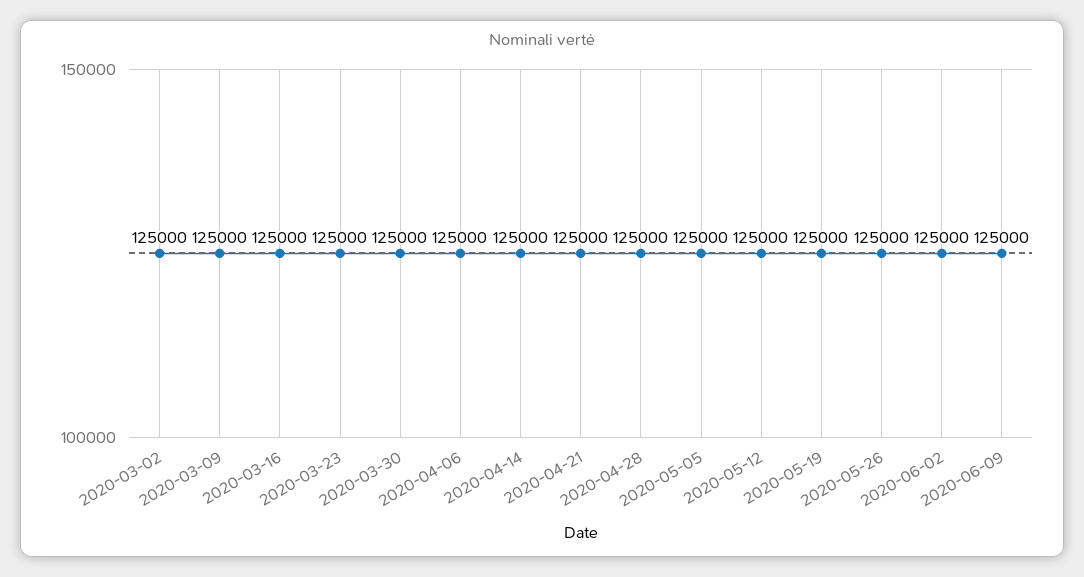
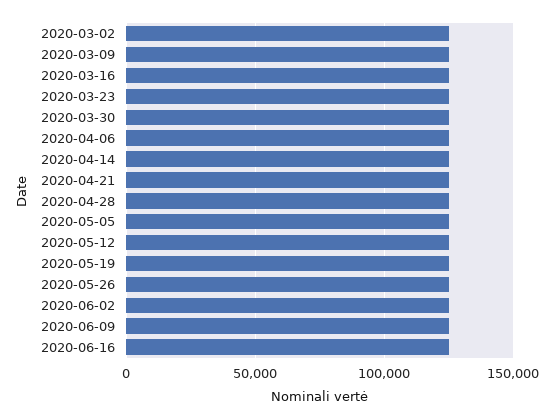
2020-06-16: none -> 125000

